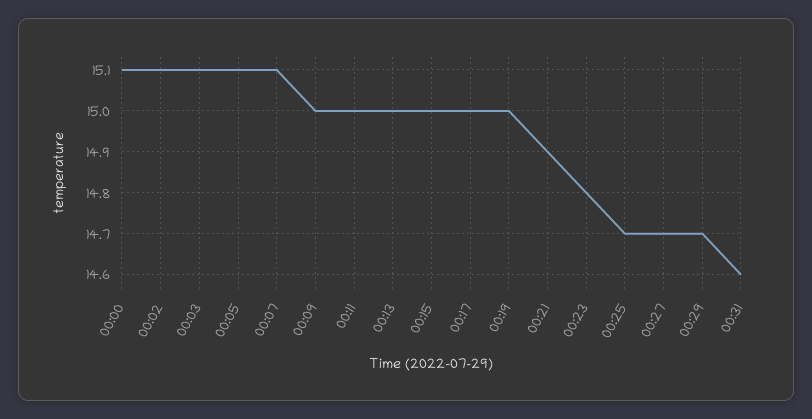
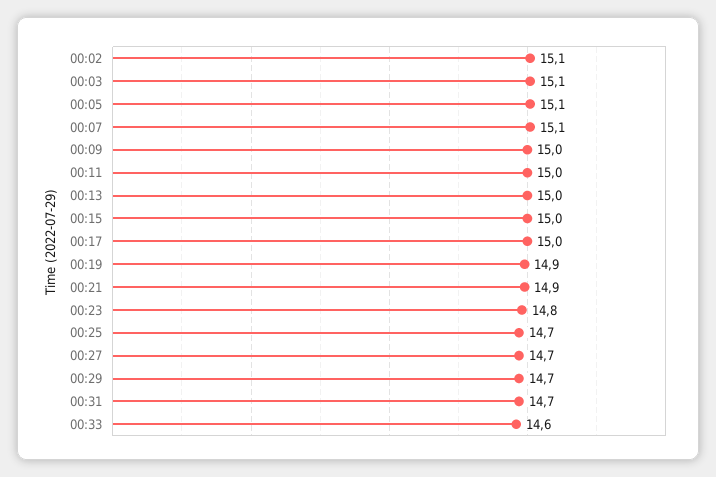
00:00: 15.1 -> none
00:19: 15 -> 14.9
00:31: 14.6 -> 14.7
00:33: none -> 14.6

